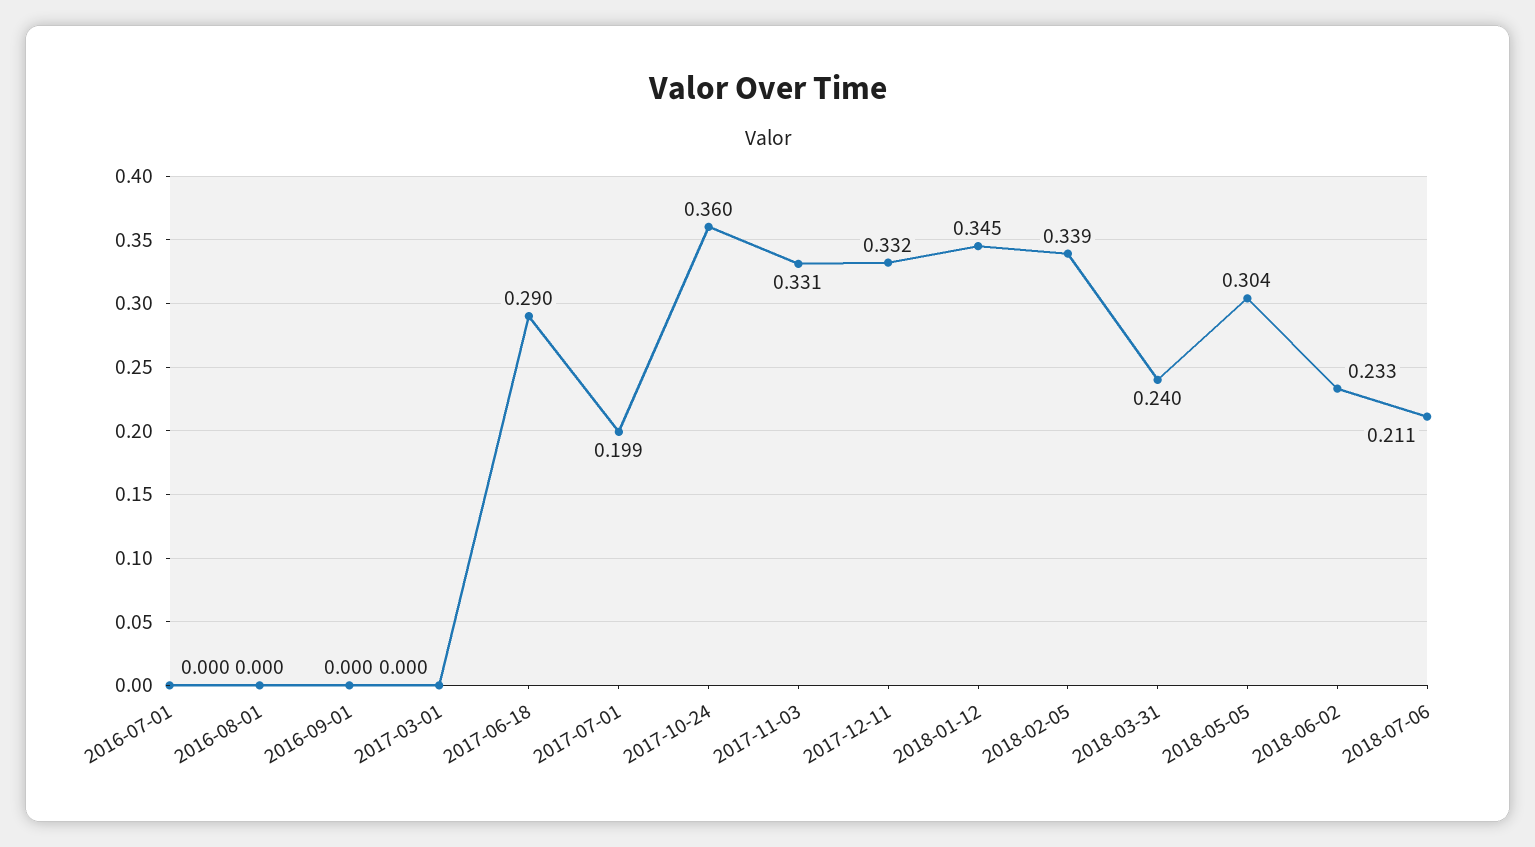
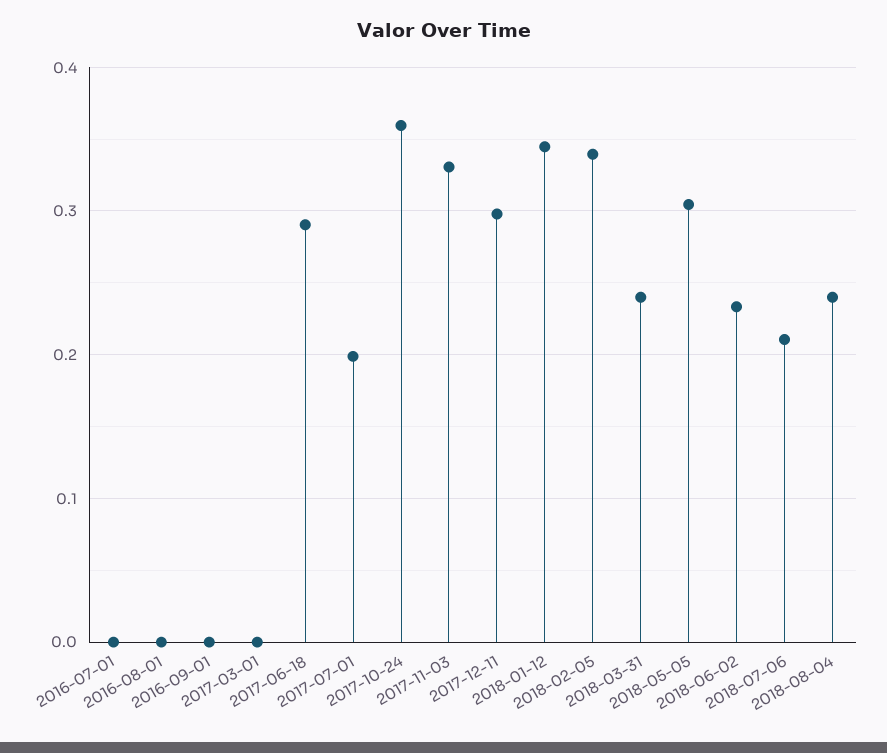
2017-12-11: 0.332 -> 0.3
2018-08-04: none -> 0.24

